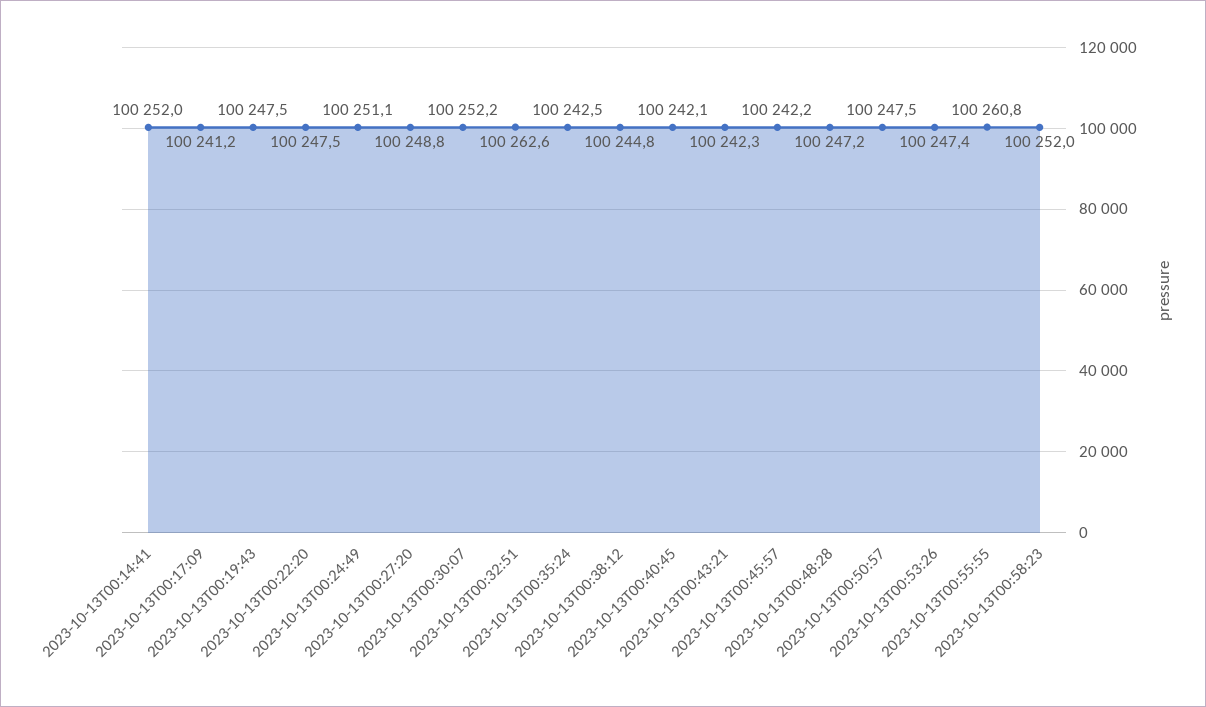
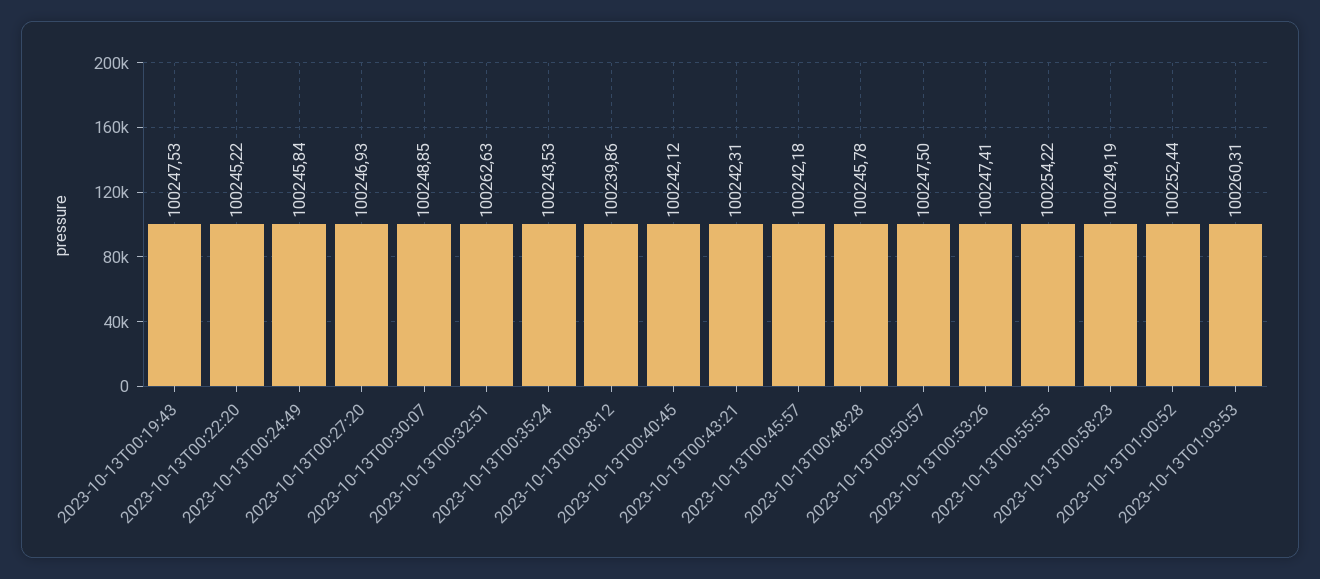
2023-10-13T00:14:41: 100252 -> none
2023-10-13T00:17:09: 100241.2 -> none
2023-10-13T00:22:20: 100247.5 -> 100245.22
2023-10-13T00:24:49: 100251.1 -> 100245.84
2023-10-13T00:27:20: 100248.8 -> 100246.93
2023-10-13T00:30:07: 100252.2 -> 100248.85
2023-10-13T00:35:24: 100242.5 -> 100243.53
2023-10-13T00:38:12: 100244.8 -> 100239.86
2023-10-13T00:48:28: 100247.2 -> 100245.78
2023-10-13T00:55:55: 100260.8 -> 100254.22
2023-10-13T00:58:23: 100252 -> 100249.19
2023-10-13T01:00:52: none -> 100252.44
2023-10-13T01:03:53: none -> 100260.31

